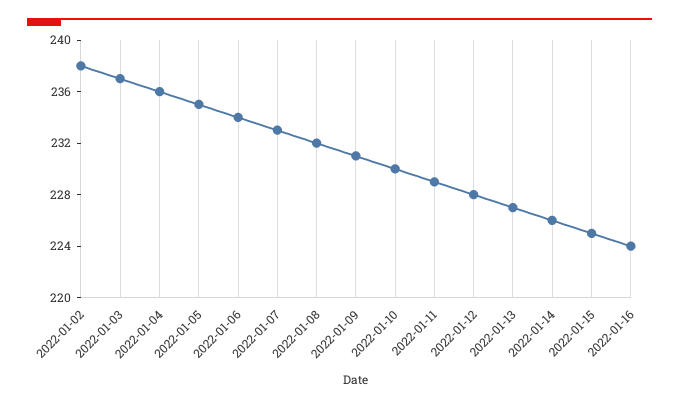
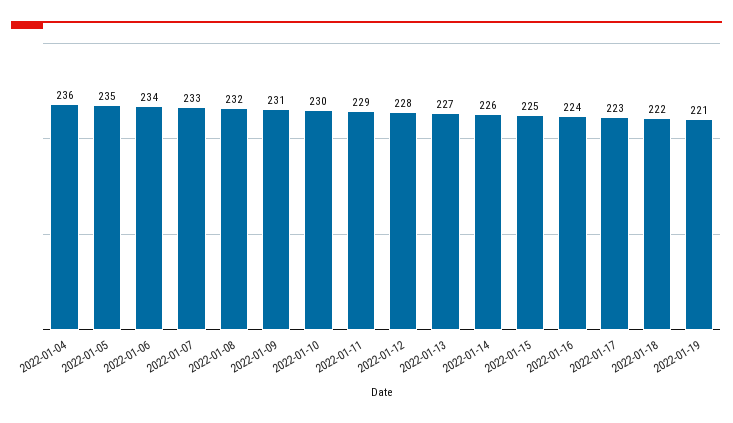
2022-01-02: 238 -> none
2022-01-03: 237 -> none
2022-01-17: none -> 223
2022-01-18: none -> 222
2022-01-19: none -> 221

